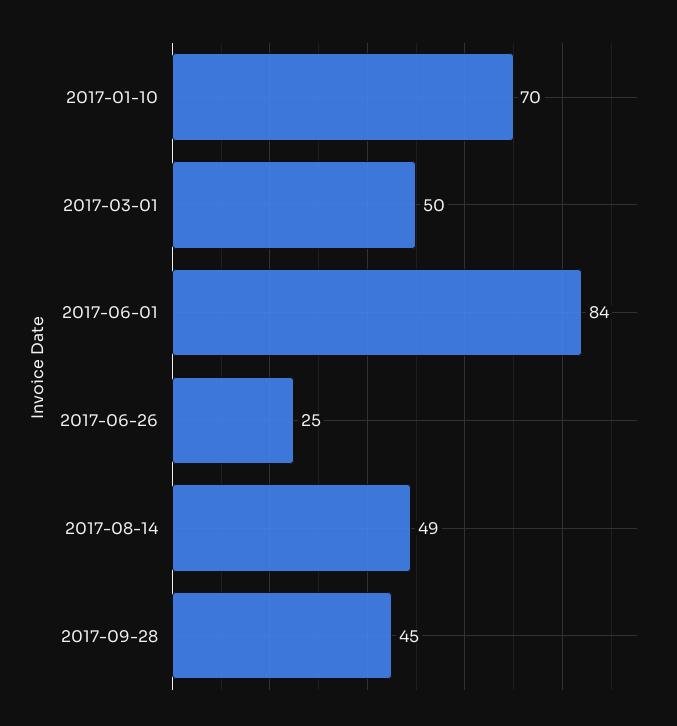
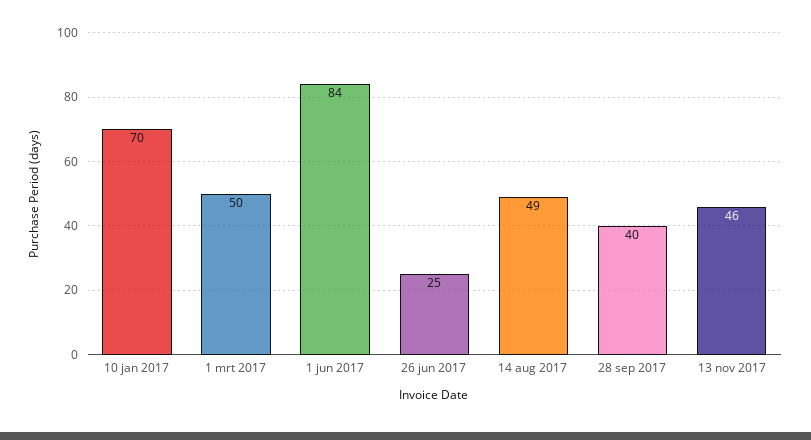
2017-09-28: 45 -> 40
13 nov 2017: none -> 46

